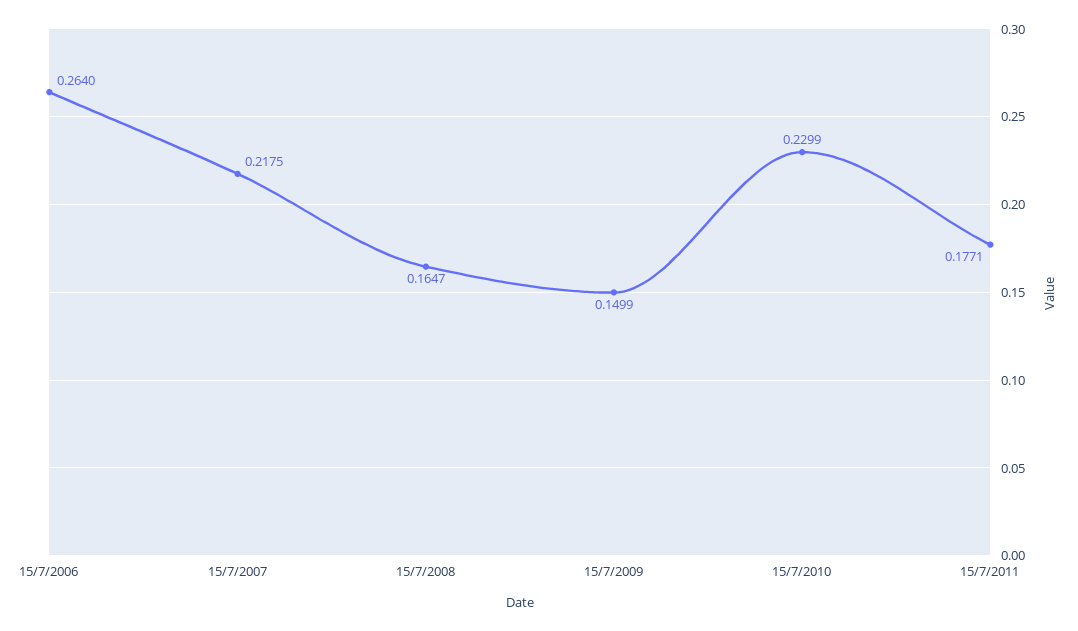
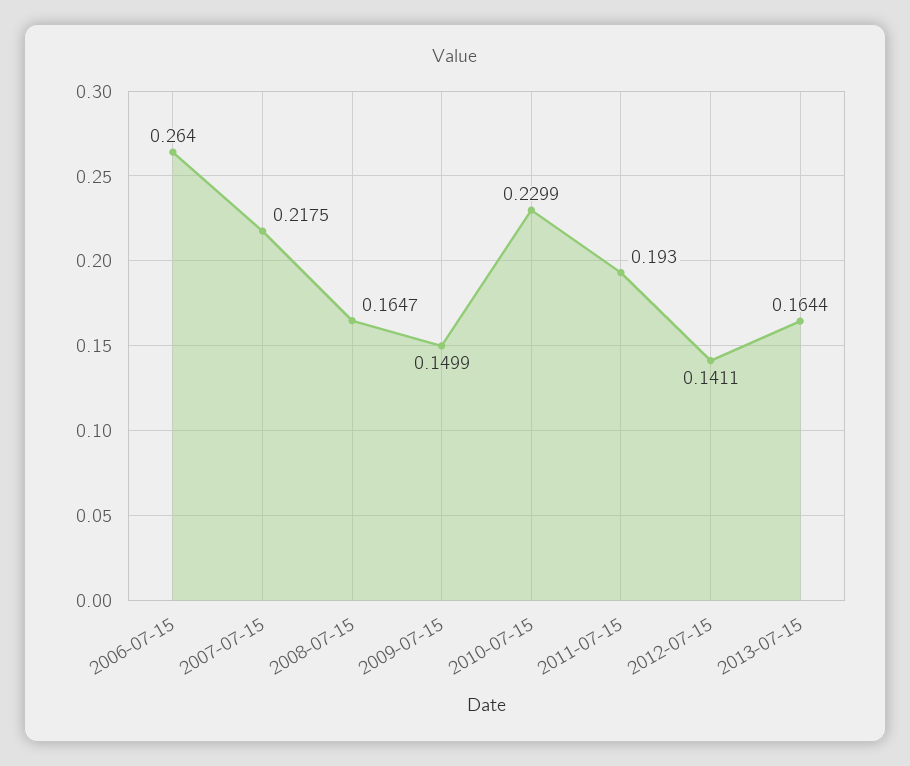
15/7/2011: 0.1771 -> 0.193
2012-07-15: none -> 0.1411
2013-07-15: none -> 0.1644

